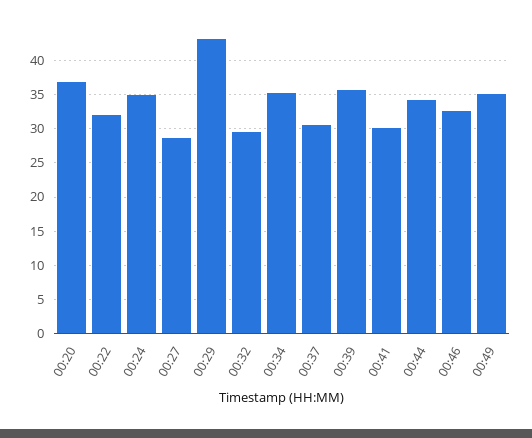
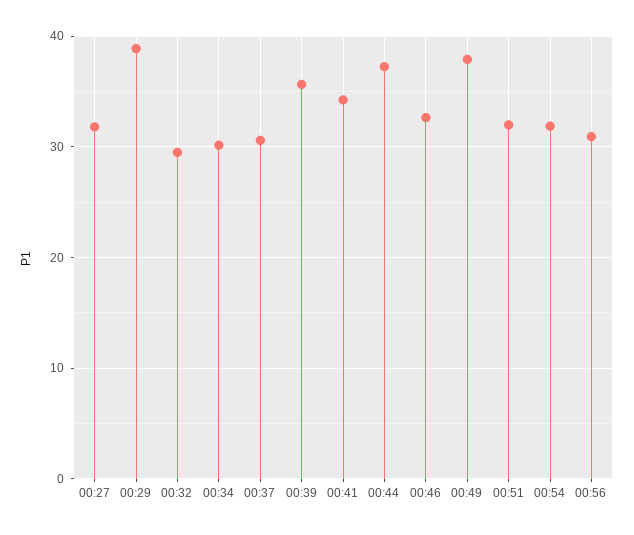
00:20: 37 -> none
00:22: 32 -> none
00:24: 35 -> none
00:27: 29 -> 32
00:29: 43 -> 39
00:34: 35 -> 30
00:41: 30 -> 34
00:44: 34 -> 37
00:49: 35 -> 38
00:51: none -> 32
00:54: none -> 32
00:56: none -> 31

